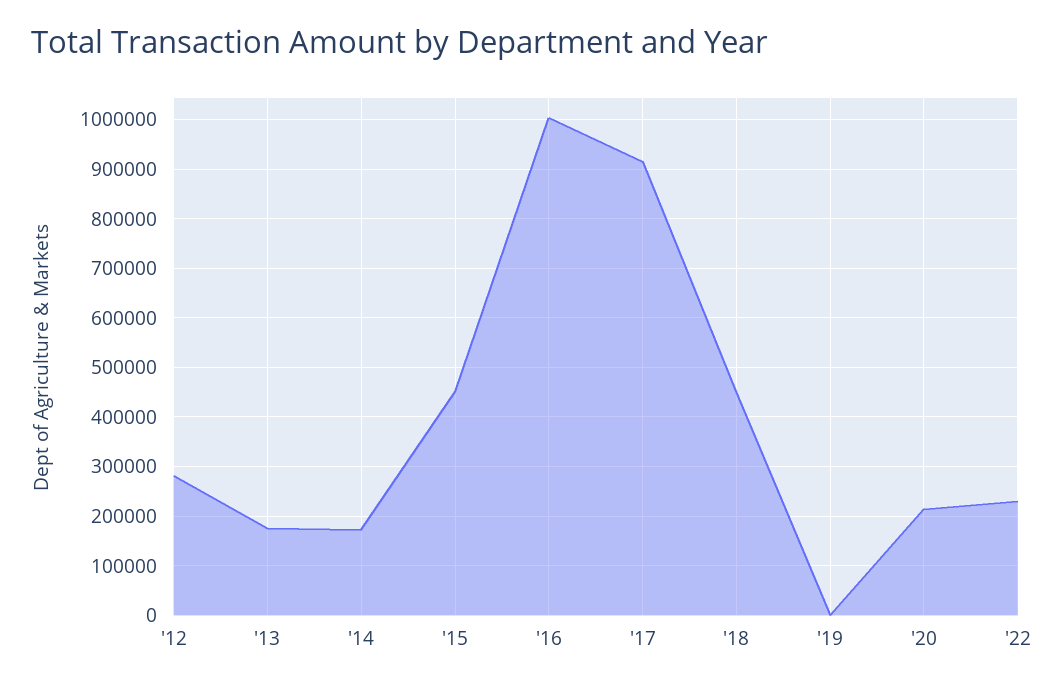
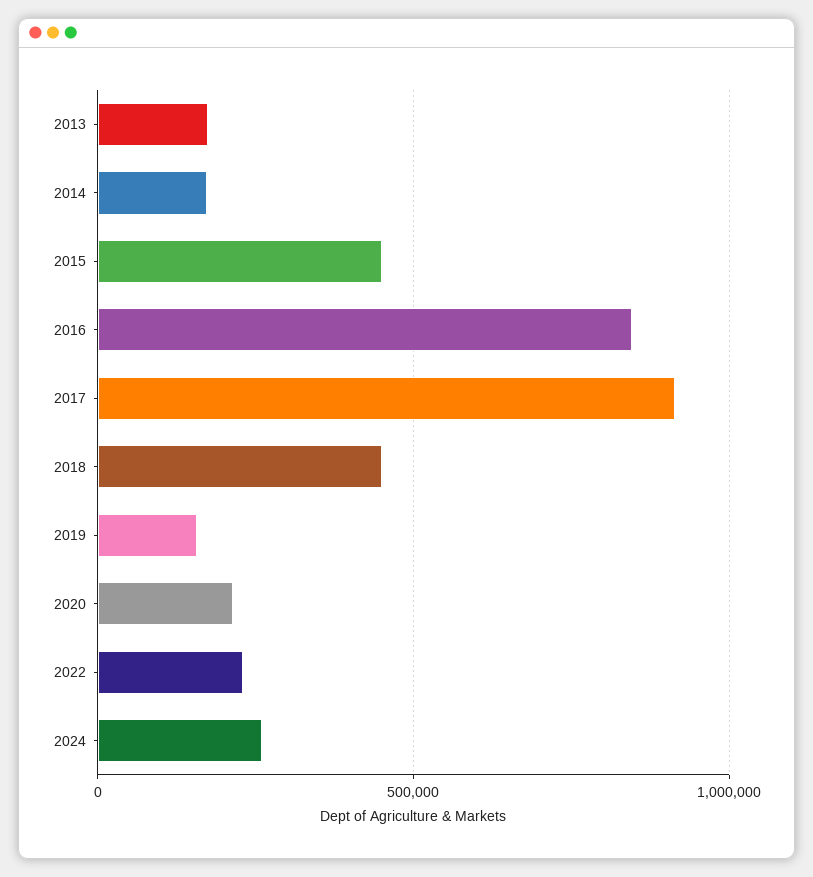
'12: 280000 -> none
'16: 1000000 -> 850000
'19: 0 -> 150000
2024: none -> 250000

